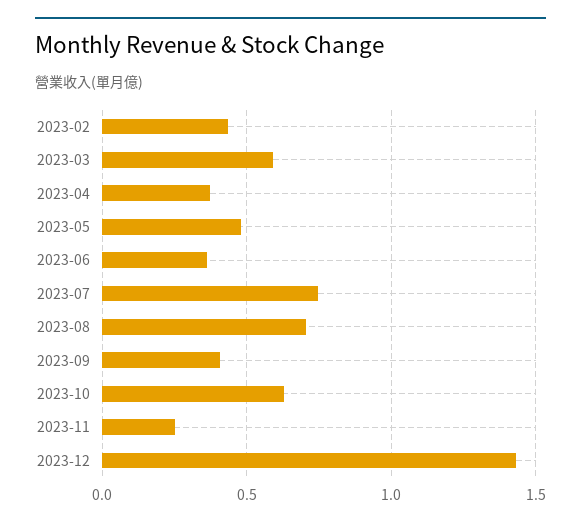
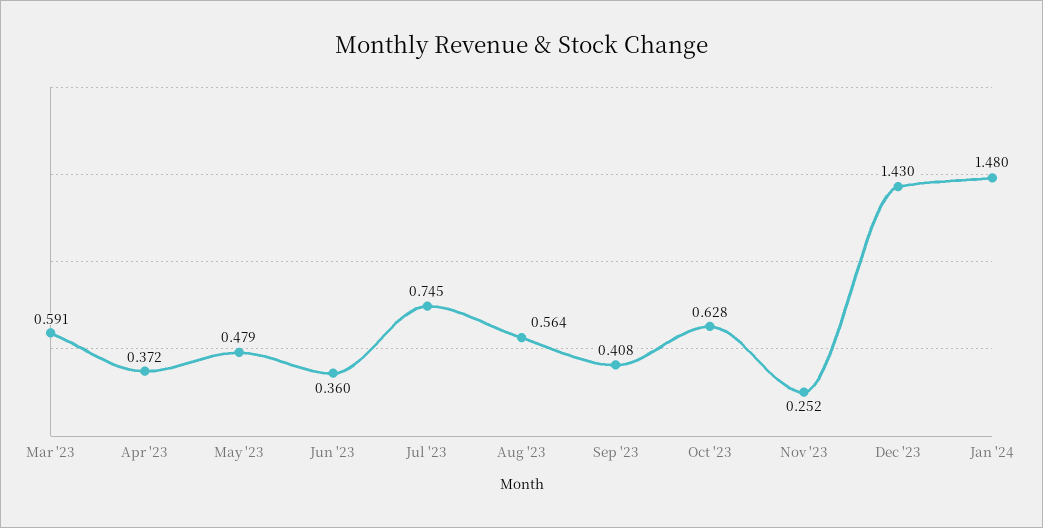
2023-02: 0.45 -> none
2023-08: 0.7 -> 0.564
Jan '24: none -> 1.48

